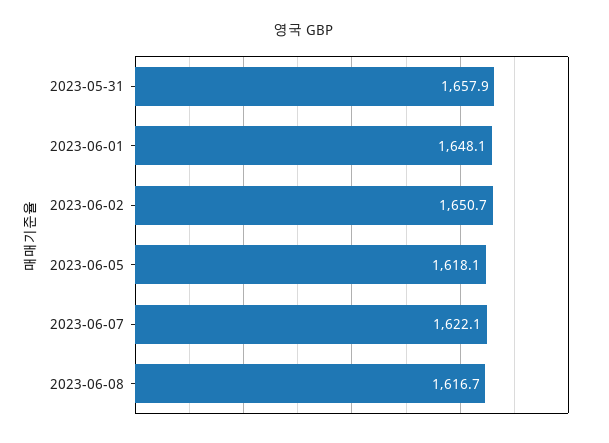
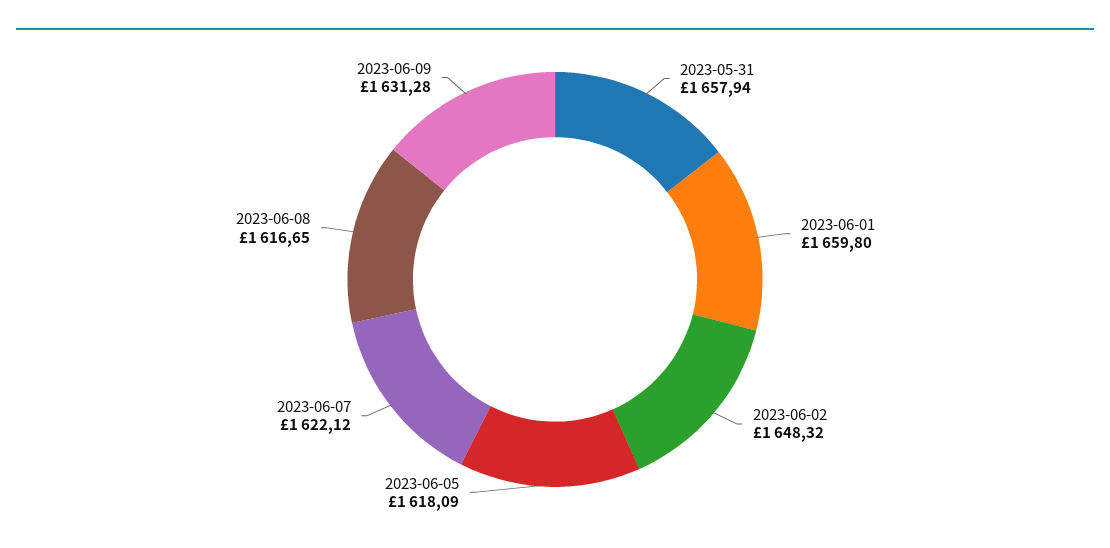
2023-06-01: 1648.1 -> 1659.8
2023-06-02: 1650.7 -> 1648.32
2023-06-09: none -> 1631.28

